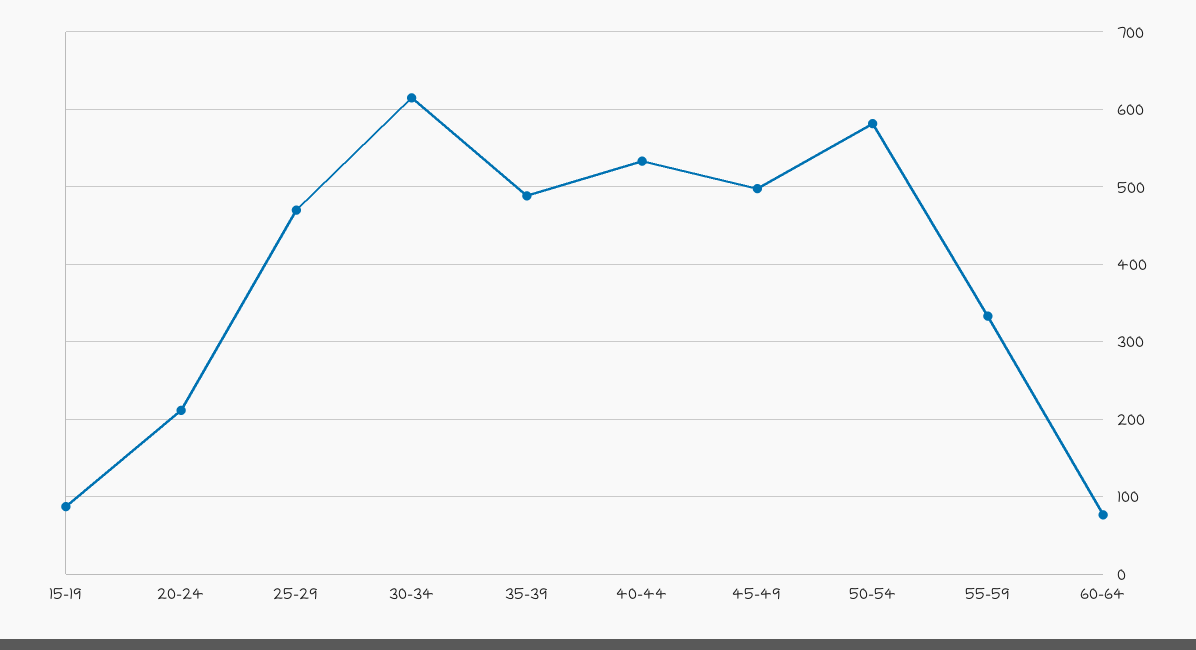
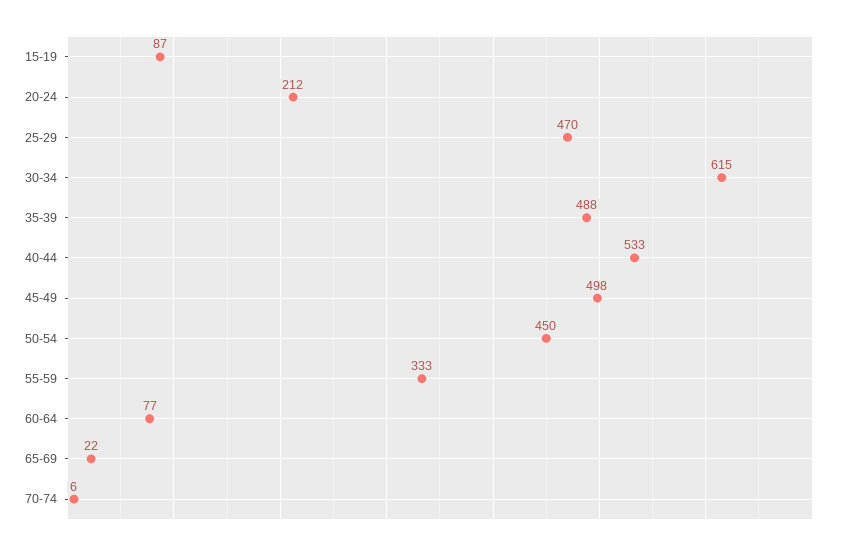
50-54: 580 -> 450
65-69: none -> 22
70-74: none -> 6

